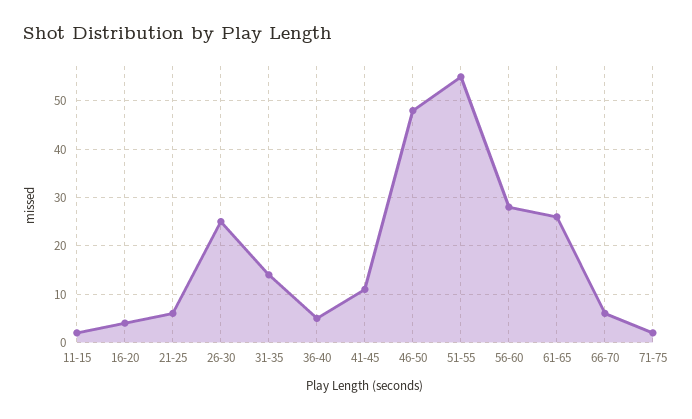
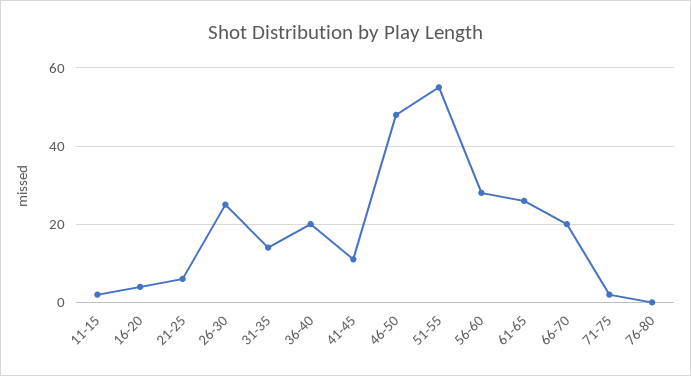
36-40: 5 -> 20
66-70: 5 -> 20
76-80: none -> 0

